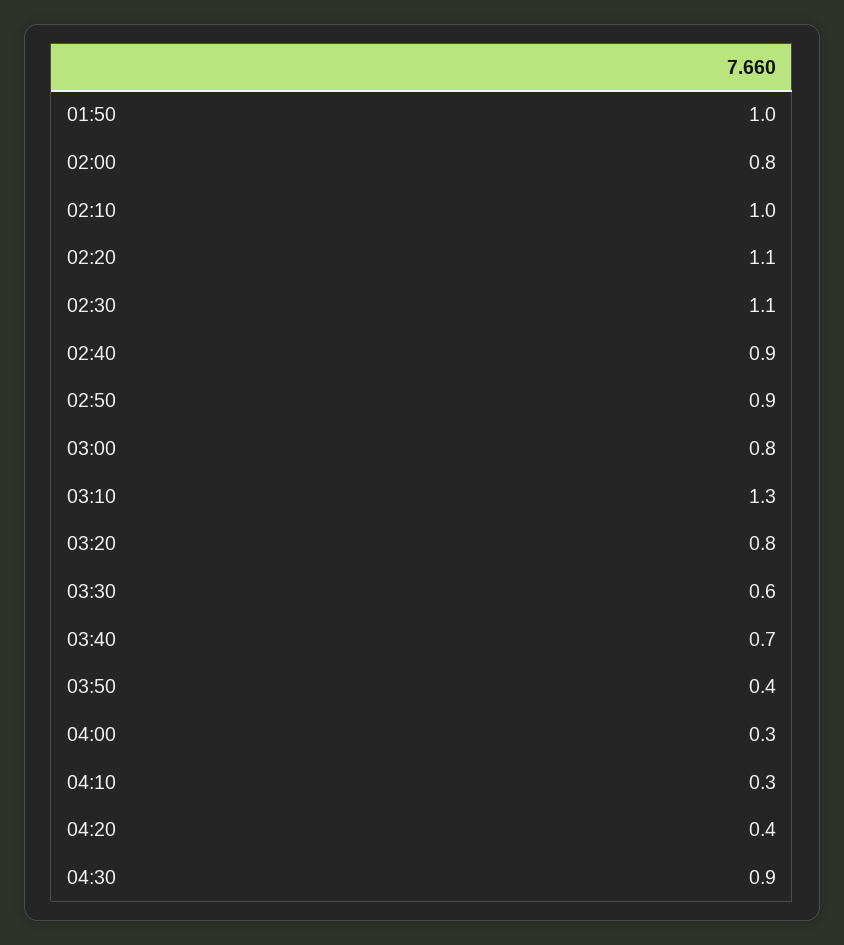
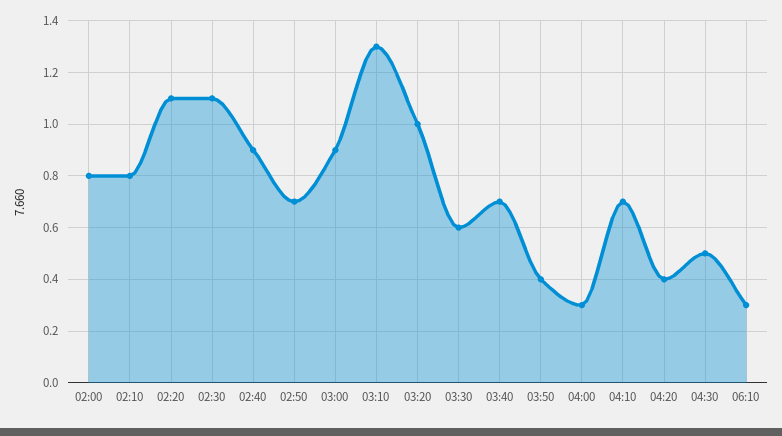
01:50: 1 -> none
02:10: 1 -> 0.8
02:50: 0.9 -> 0.7
03:00: 0.8 -> 0.9
03:20: 0.8 -> 1
04:10: 0.3 -> 0.7
04:30: 0.9 -> 0.5
06:10: none -> 0.3

